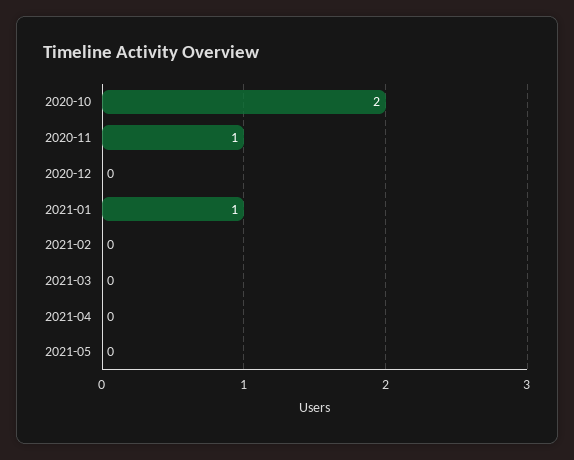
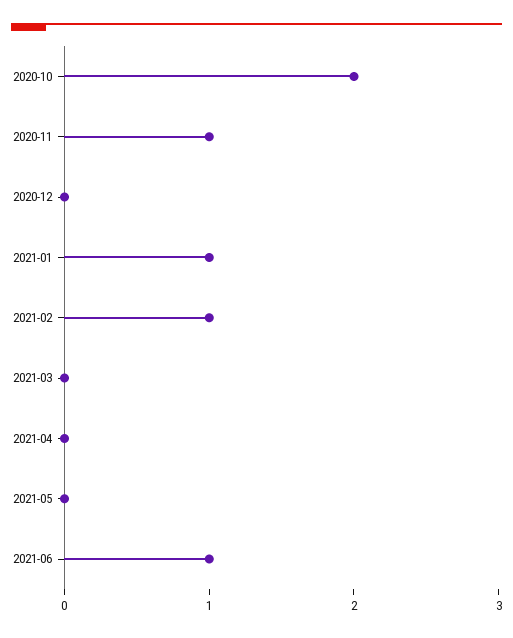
2021-02: 0 -> 1
2021-06: none -> 1

